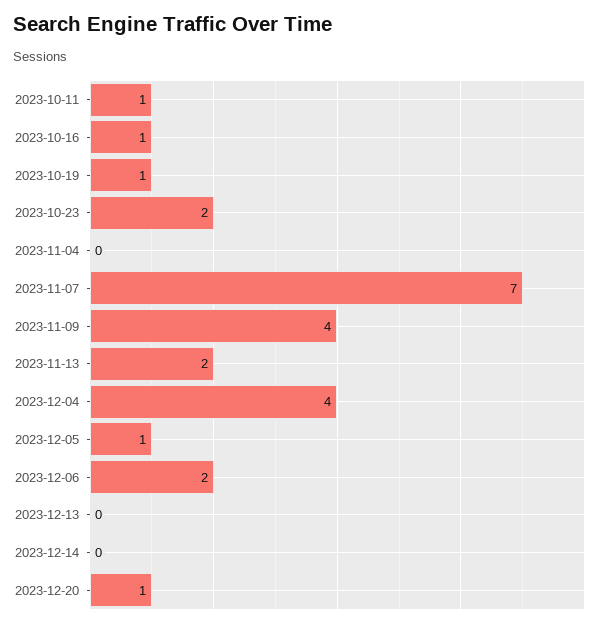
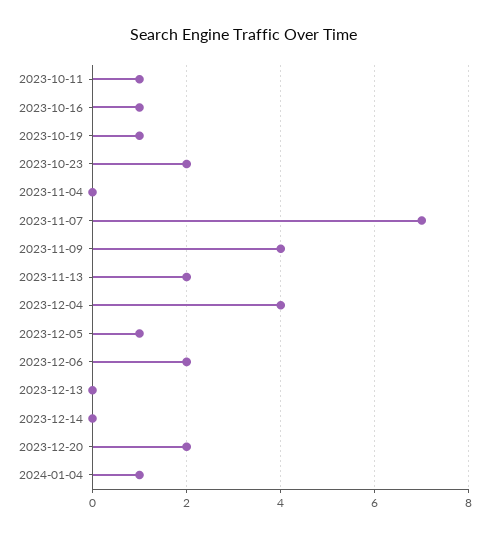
2023-12-20: 1 -> 2
2024-01-04: none -> 1

